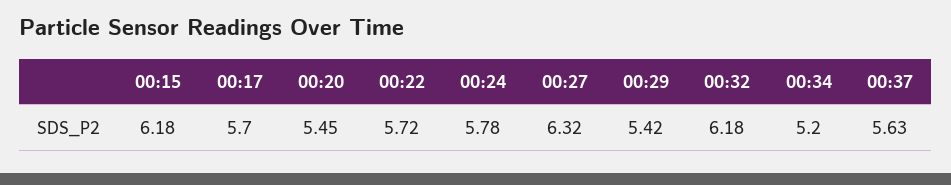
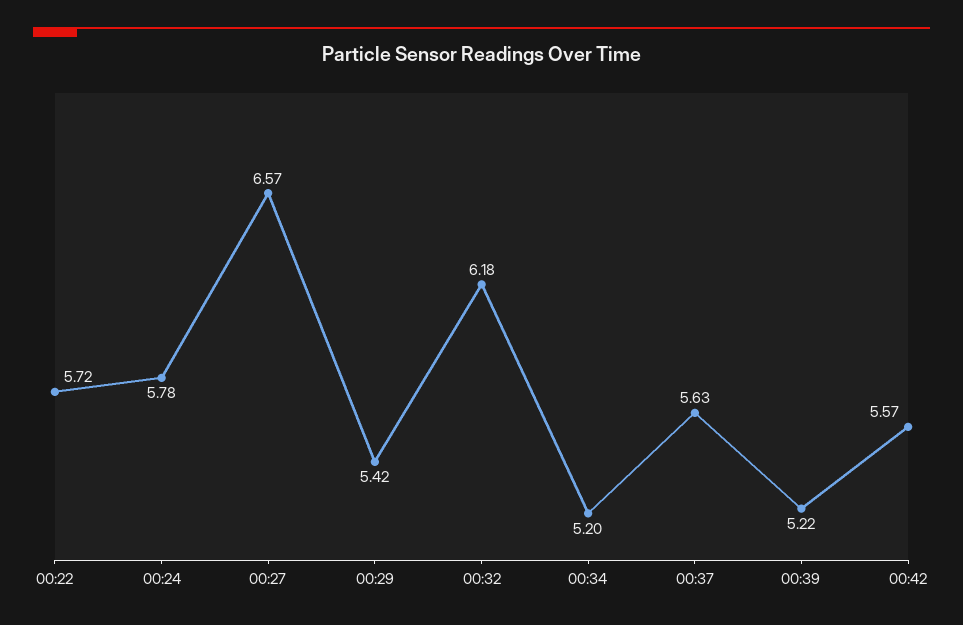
00:15: 6.18 -> none
00:17: 5.7 -> none
00:20: 5.45 -> none
00:27: 6.32 -> 6.57
00:39: none -> 5.22
00:42: none -> 5.57

